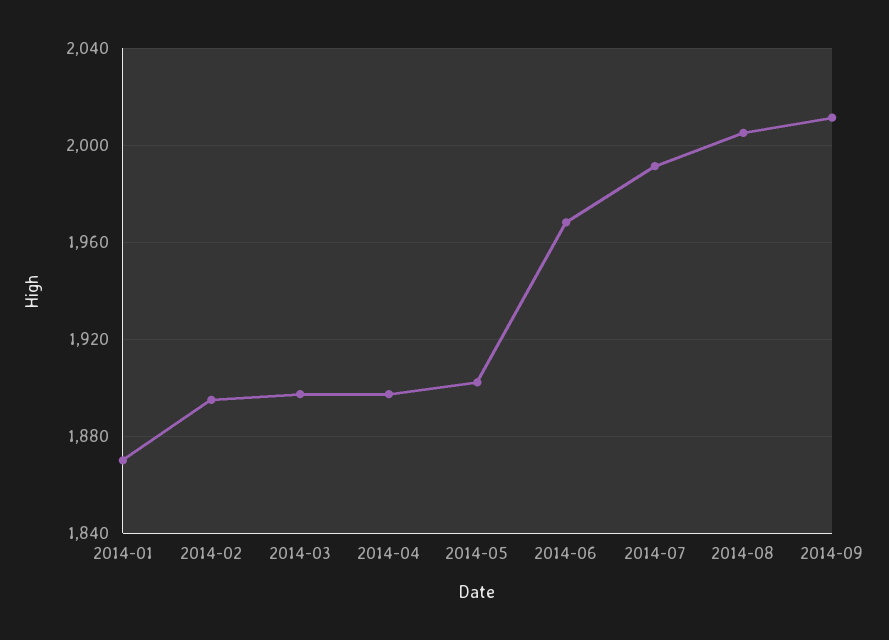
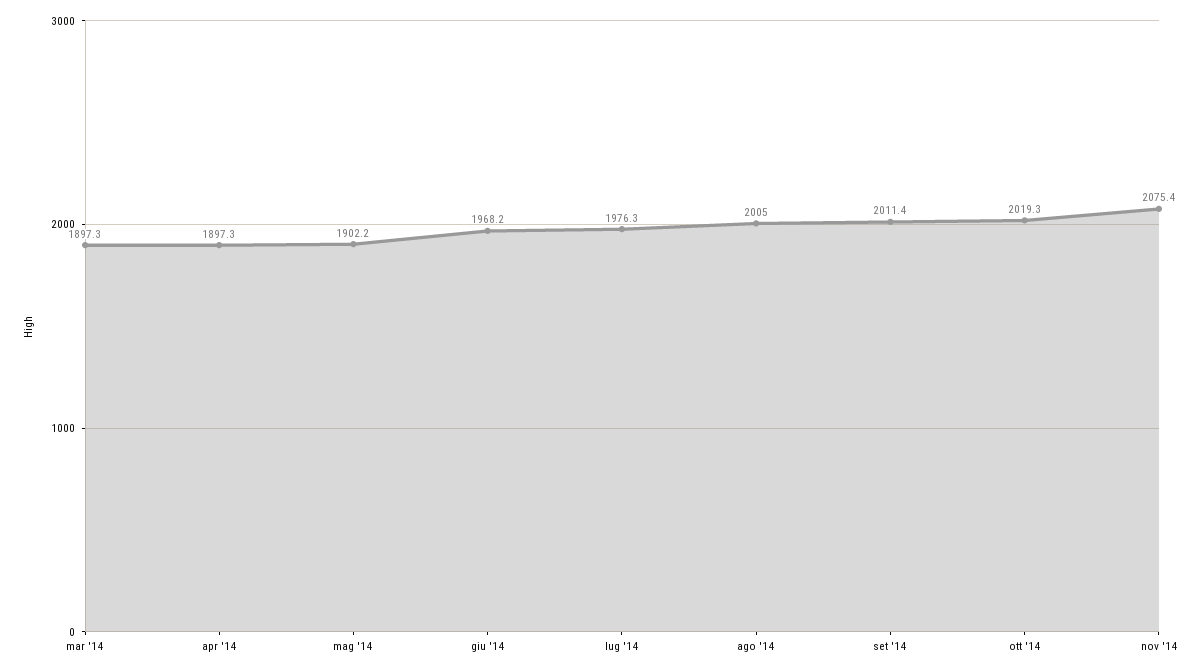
2014-01: 1870 -> none
2014-02: 1895 -> none
2014-07: 1990 -> 1976.3
ott '14: none -> 2019.3
nov '14: none -> 2075.4

